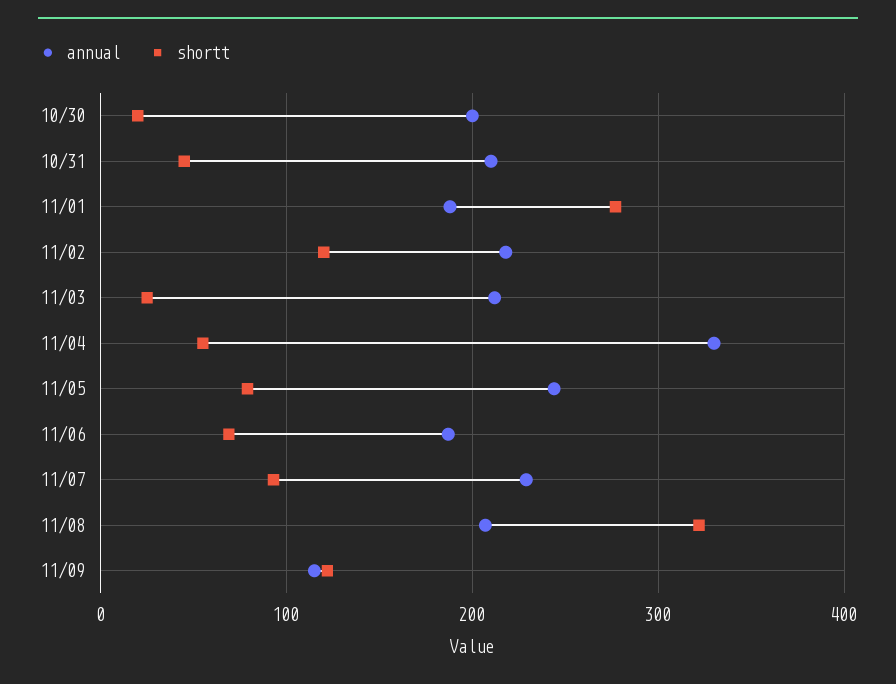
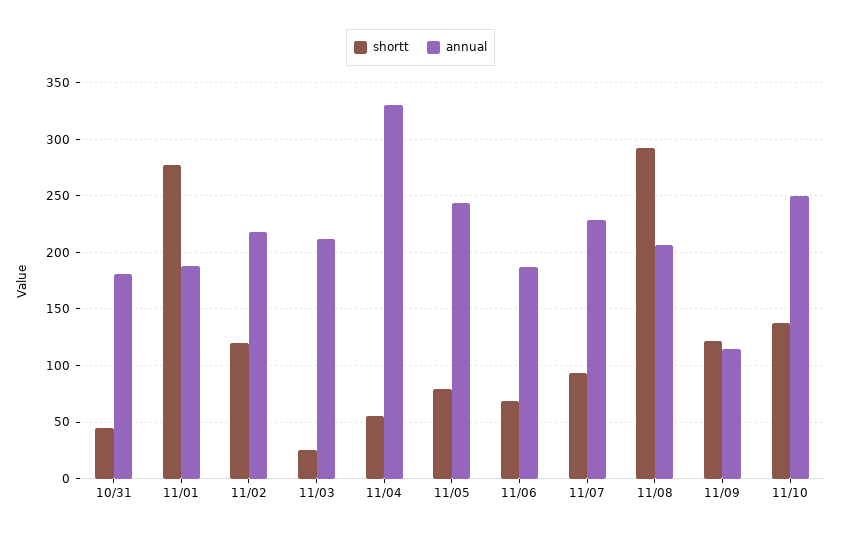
annual, 10/30: 200 -> none
shortt, 10/30: 20 -> none
annual, 10/31: 210 -> 180
shortt, 11/08: 320 -> 290
shortt, 11/10: none -> 140
annual, 11/10: none -> 250

